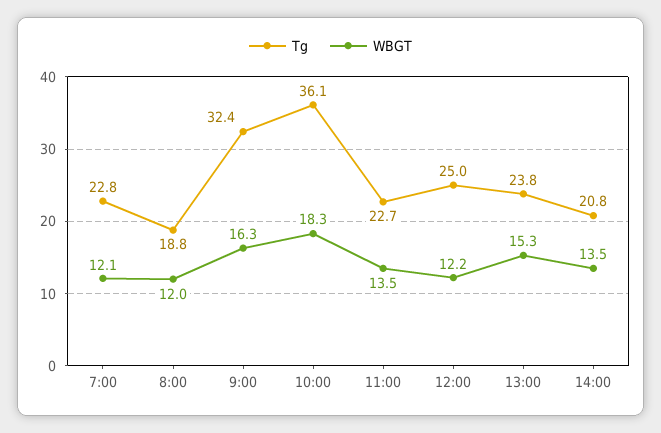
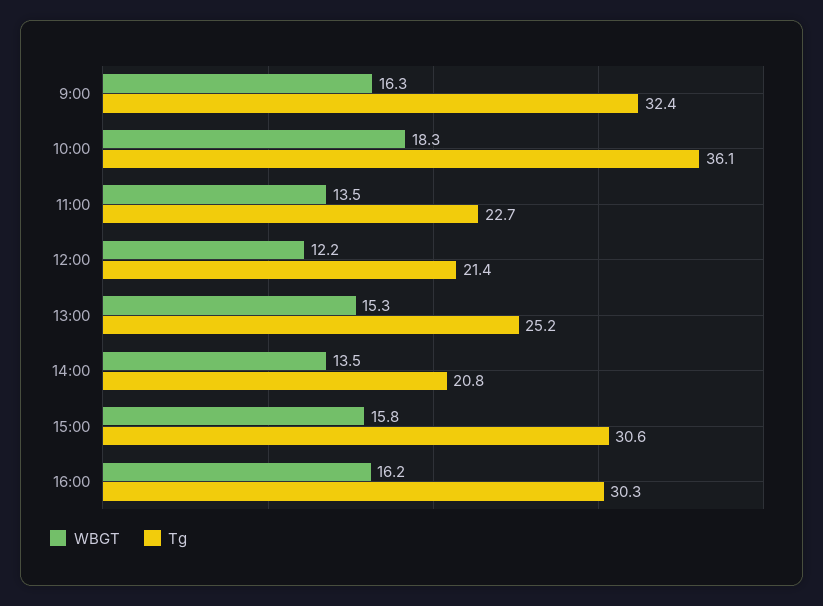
Tg, 7:00: 22.8 -> none
WBGT, 7:00: 12.1 -> none
Tg, 8:00: 18.8 -> none
WBGT, 8:00: 12 -> none
Tg, 12:00: 25 -> 21.4
Tg, 13:00: 23.8 -> 25.2
WBGT, 15:00: none -> 15.8
Tg, 15:00: none -> 30.6
WBGT, 16:00: none -> 16.2
Tg, 16:00: none -> 30.3

